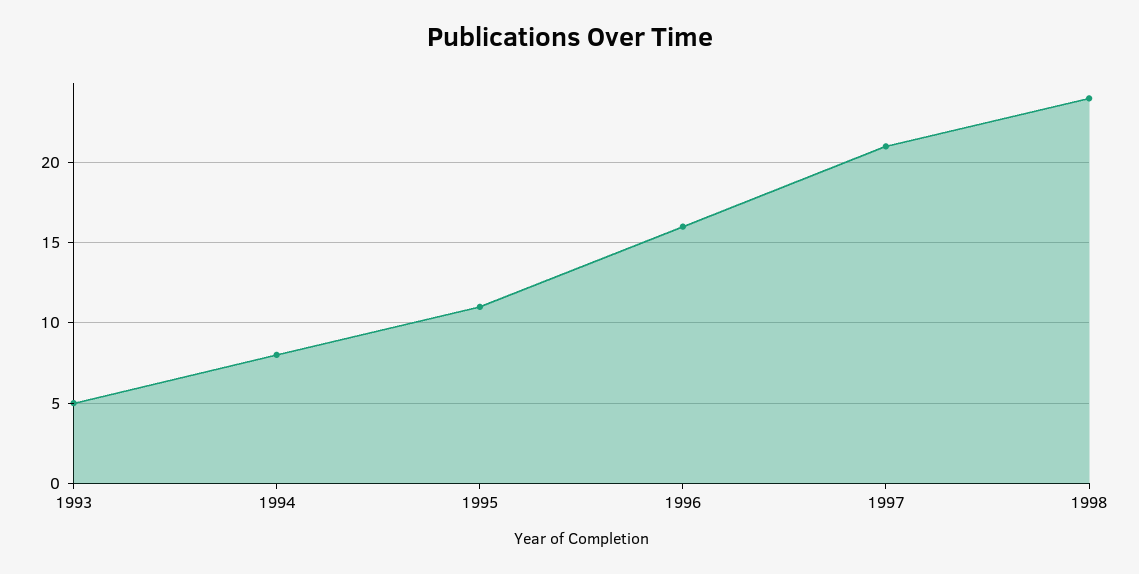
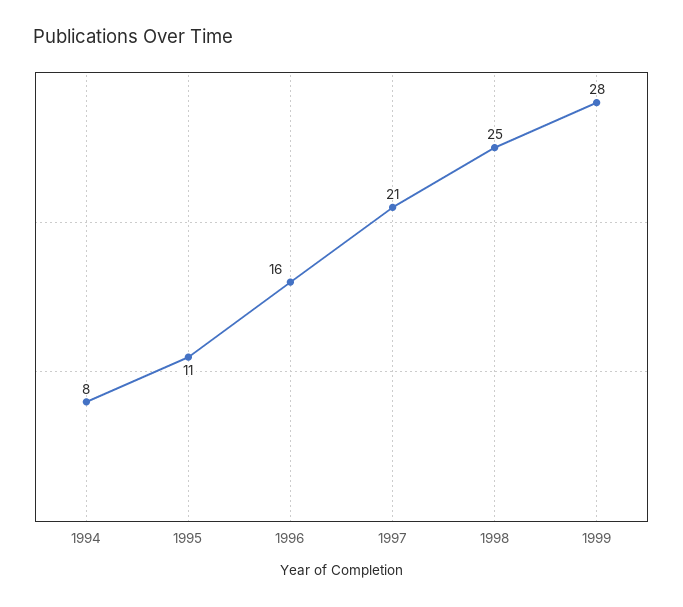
1993: 5 -> none
1998: 24 -> 25
1999: none -> 28

